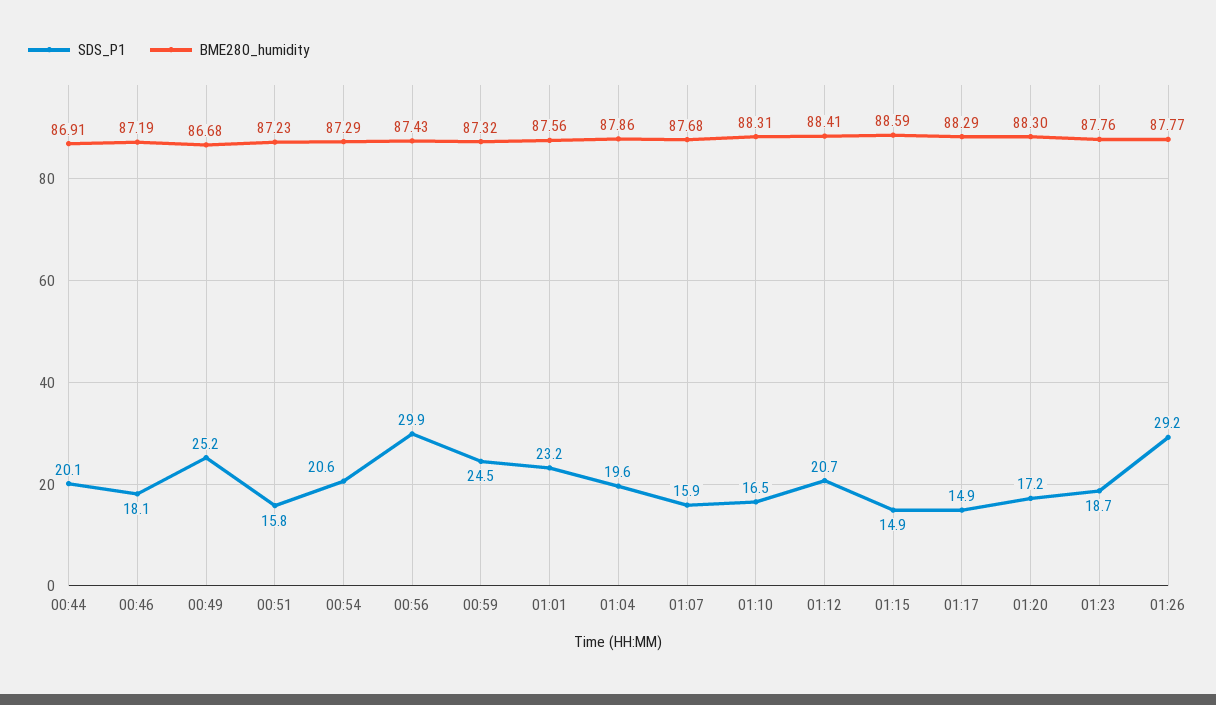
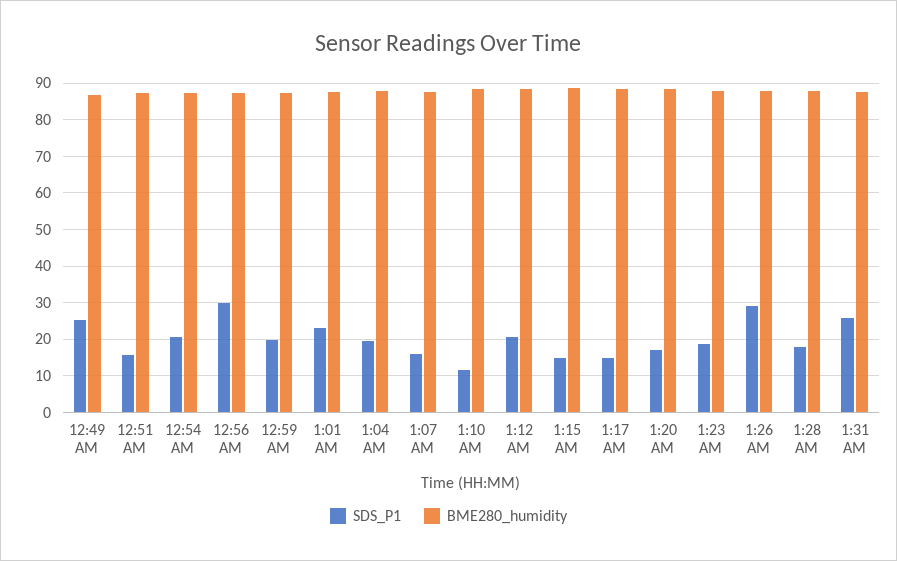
SDS_P1, 00:44: 20.1 -> none
BME280_humidity, 00:44: 86.91 -> none
SDS_P1, 00:46: 18.1 -> none
BME280_humidity, 00:46: 87.19 -> none
SDS_P1, 00:59: 24.5 -> 20
SDS_P1, 01:10: 16.5 -> 12
SDS_P1, 1:28 AM: none -> 18
BME280_humidity, 1:28 AM: none -> 88
SDS_P1, 1:31 AM: none -> 26
BME280_humidity, 1:31 AM: none -> 88

